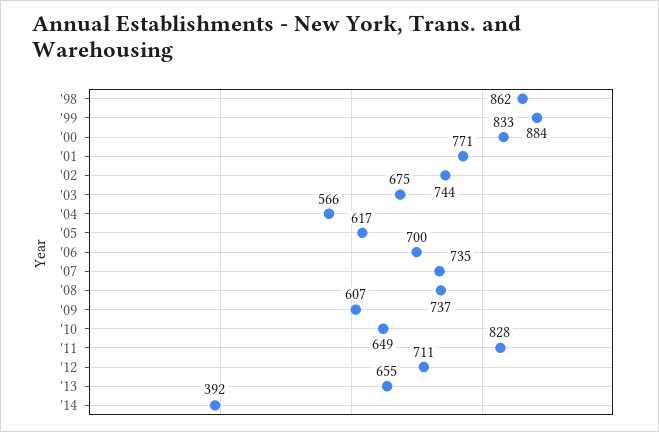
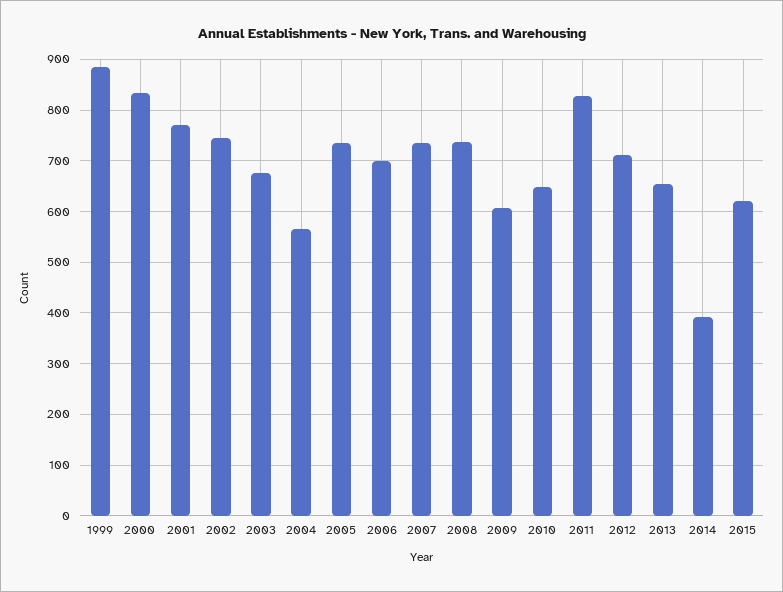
'98: 862 -> none
'05: 617 -> 740
2015: none -> 620

